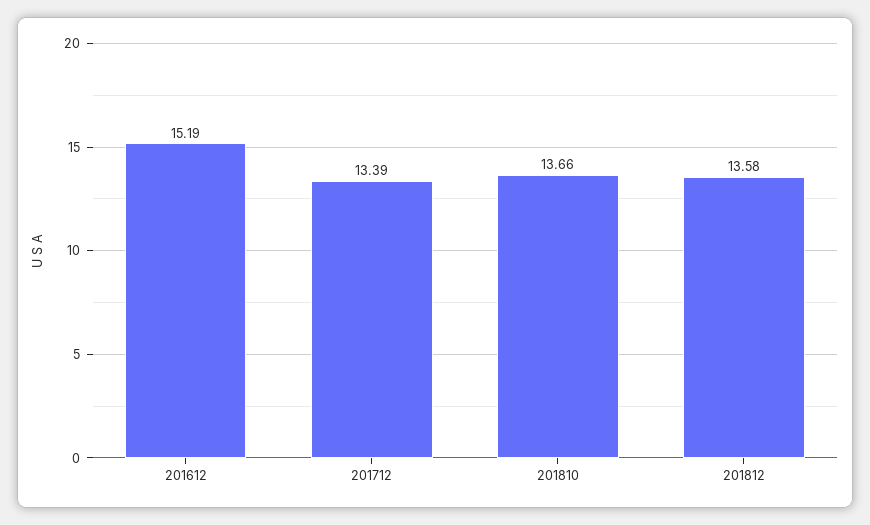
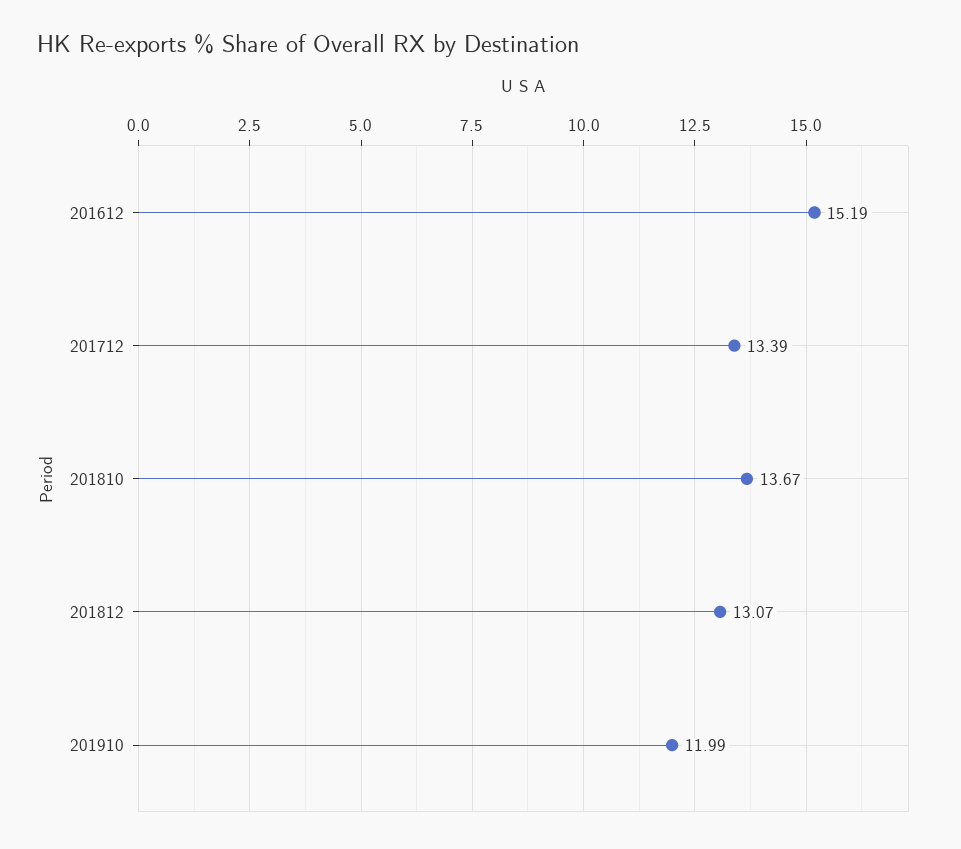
201810: 13.66 -> 13.67
201812: 13.58 -> 13.07
201910: none -> 11.99

